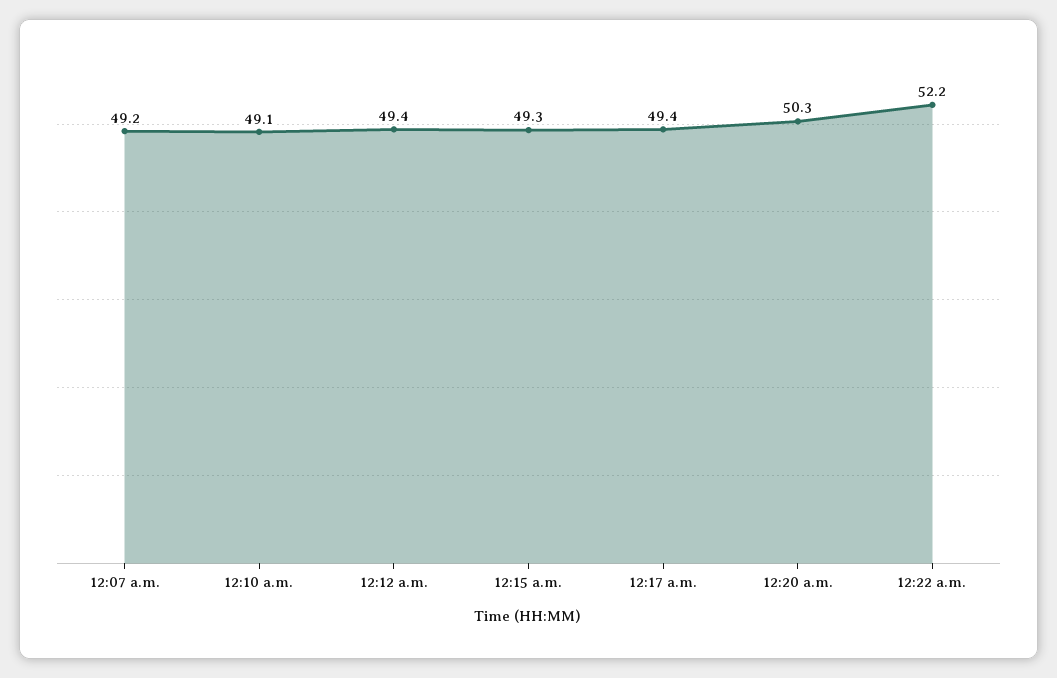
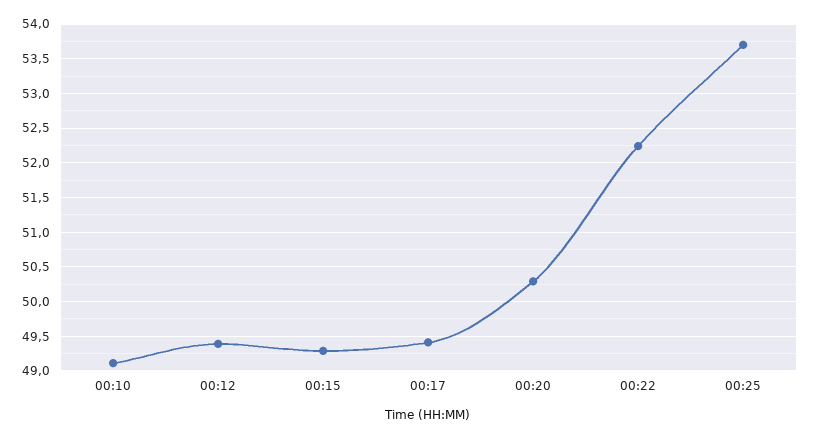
12:07 a.m.: 49.2 -> none
00:25: none -> 53.7

